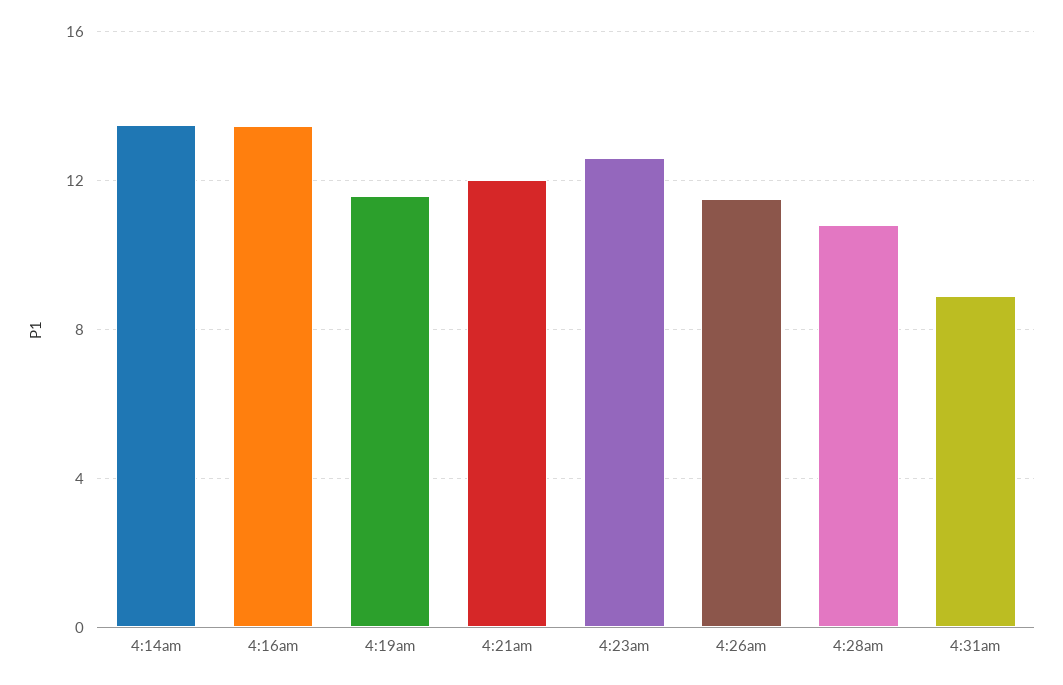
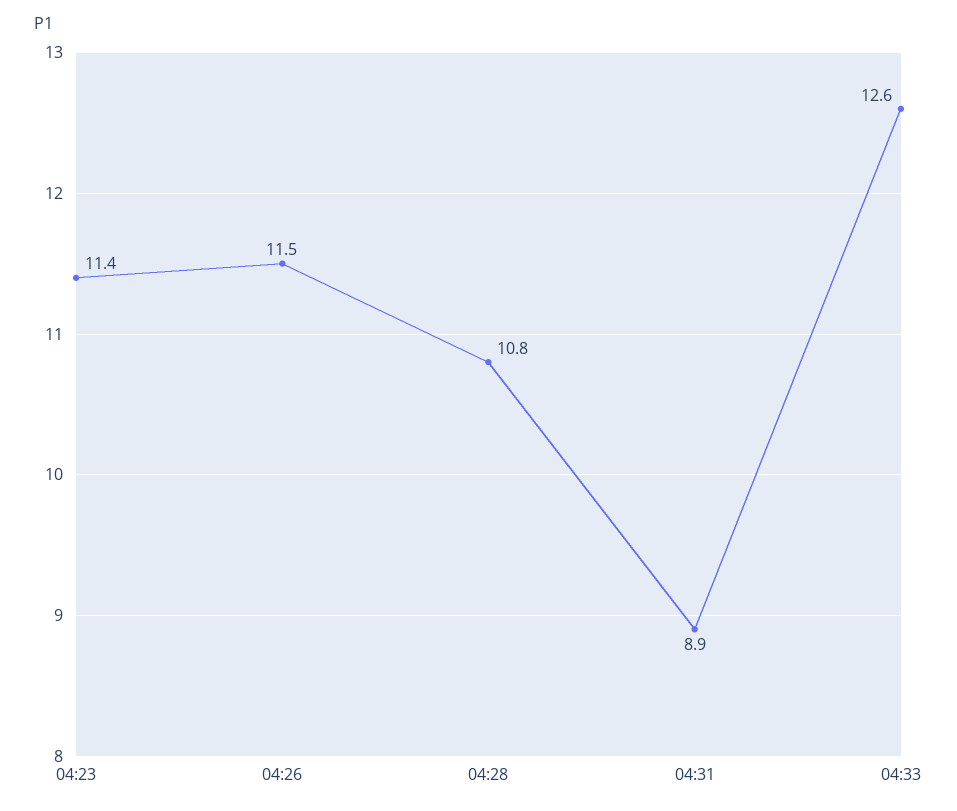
4:14am: 13.5 -> none
4:16am: 13.5 -> none
4:19am: 11.5 -> none
4:21am: 12 -> none
4:23am: 12.5 -> 11.4
04:33: none -> 12.6

